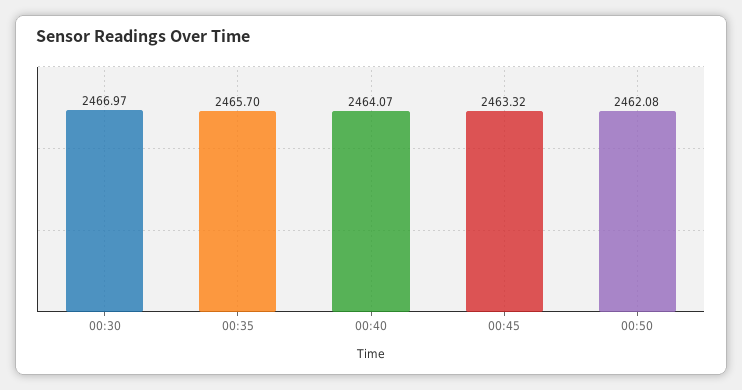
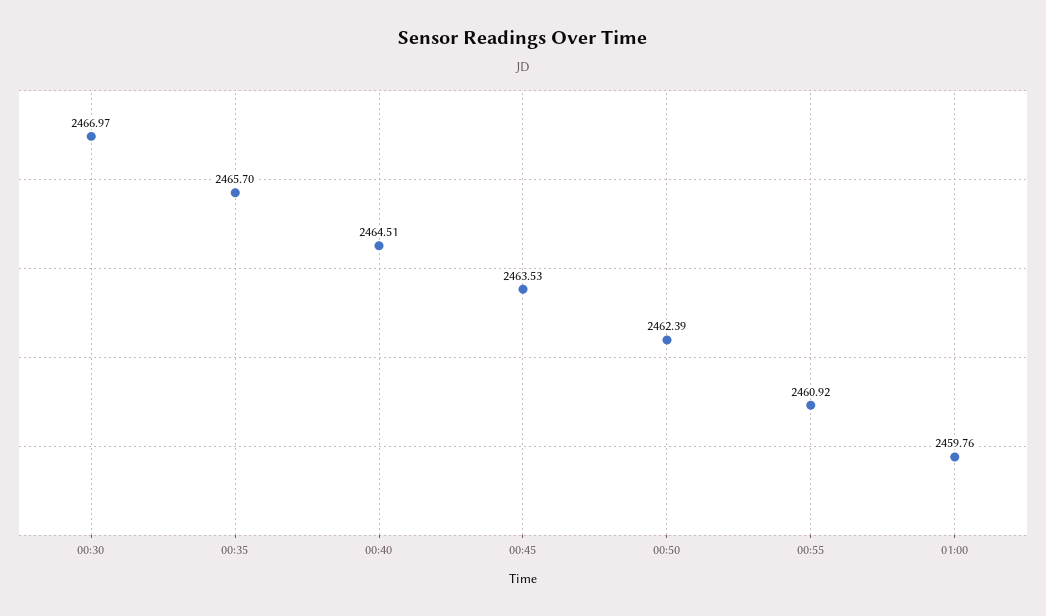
00:40: 2464.07 -> 2464.51
00:45: 2463.32 -> 2463.53
00:50: 2462.08 -> 2462.39
00:55: none -> 2460.92
01:00: none -> 2459.76

